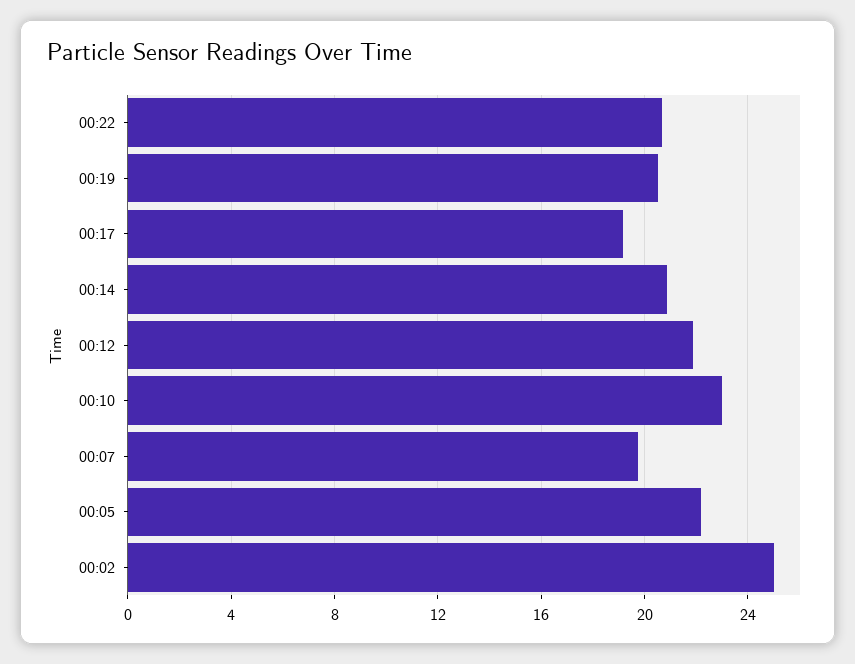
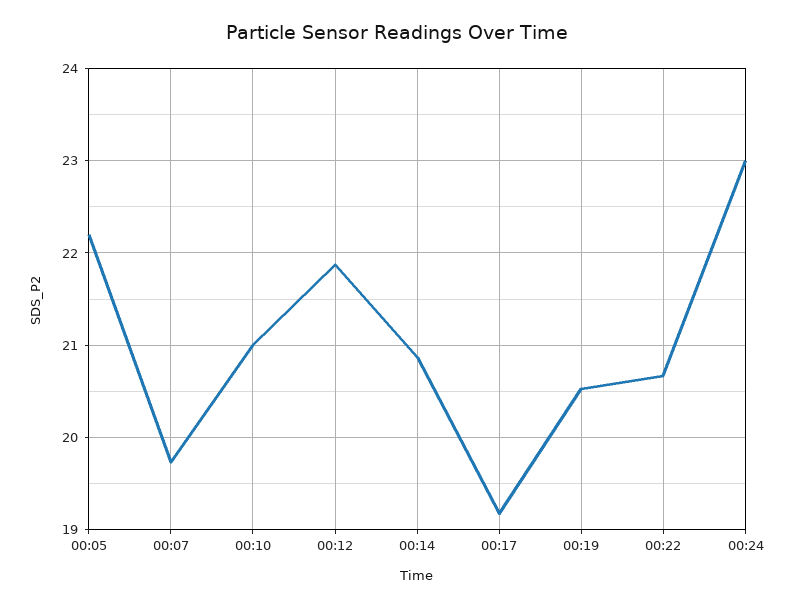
00:10: 23 -> 21
00:02: 25 -> none
00:24: none -> 23

